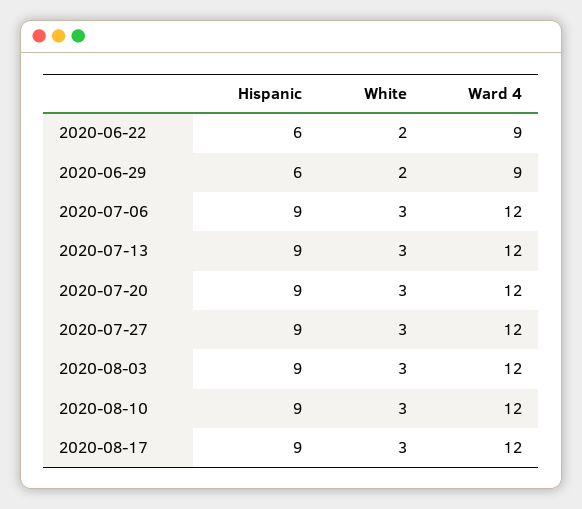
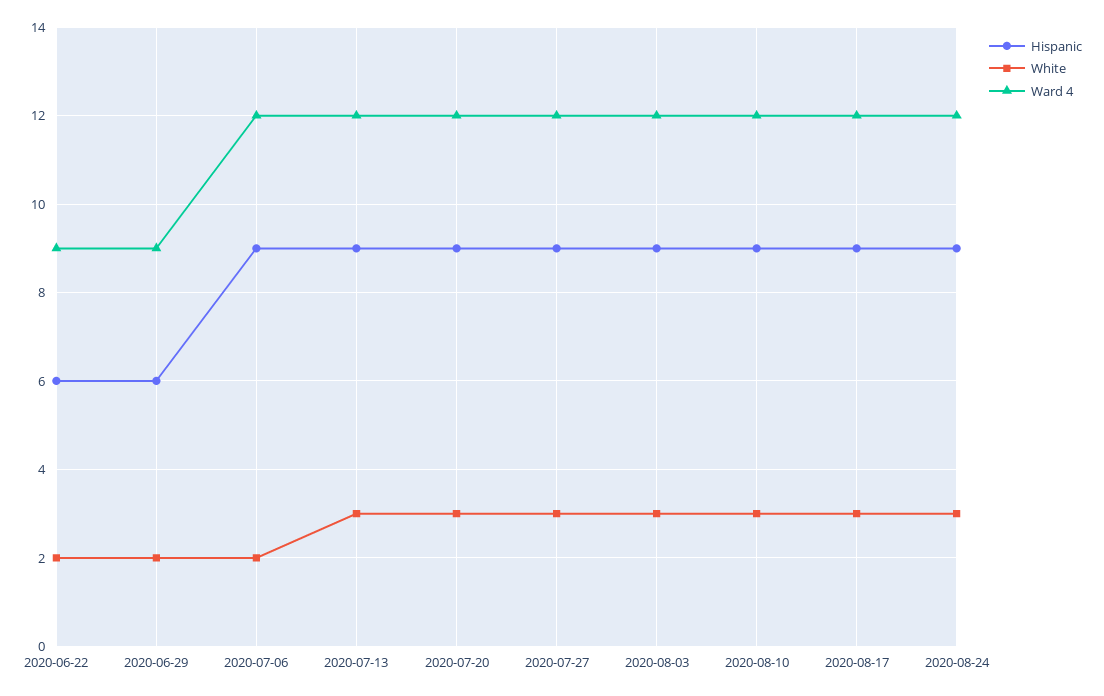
White, 2020-07-06: 3 -> 2
Hispanic, 2020-08-24: none -> 9
White, 2020-08-24: none -> 3
Ward 4, 2020-08-24: none -> 12

